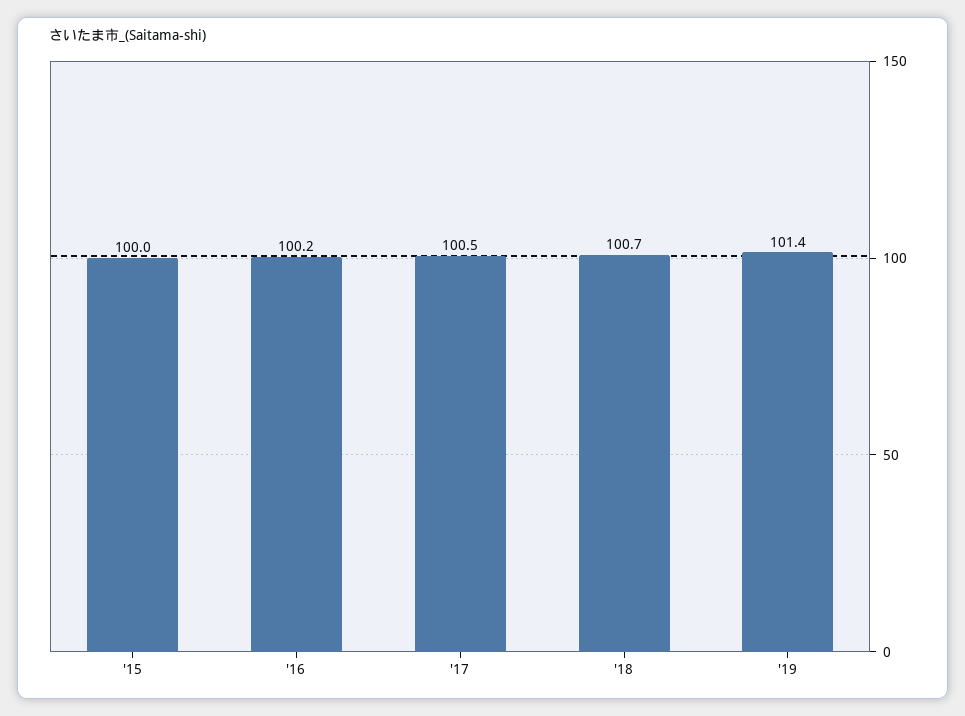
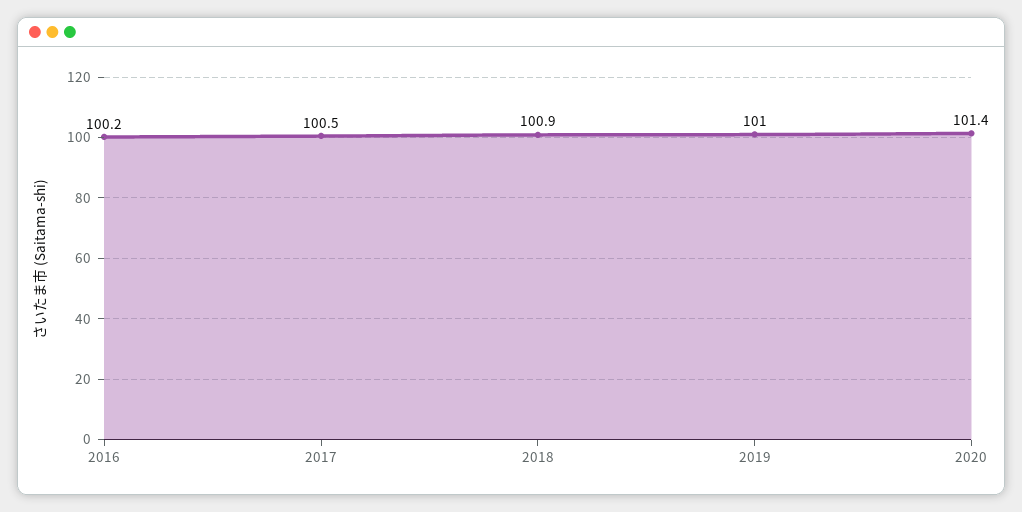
'15: 100 -> none
'18: 100.7 -> 100.9
'19: 101.4 -> 101
2020: none -> 101.4

